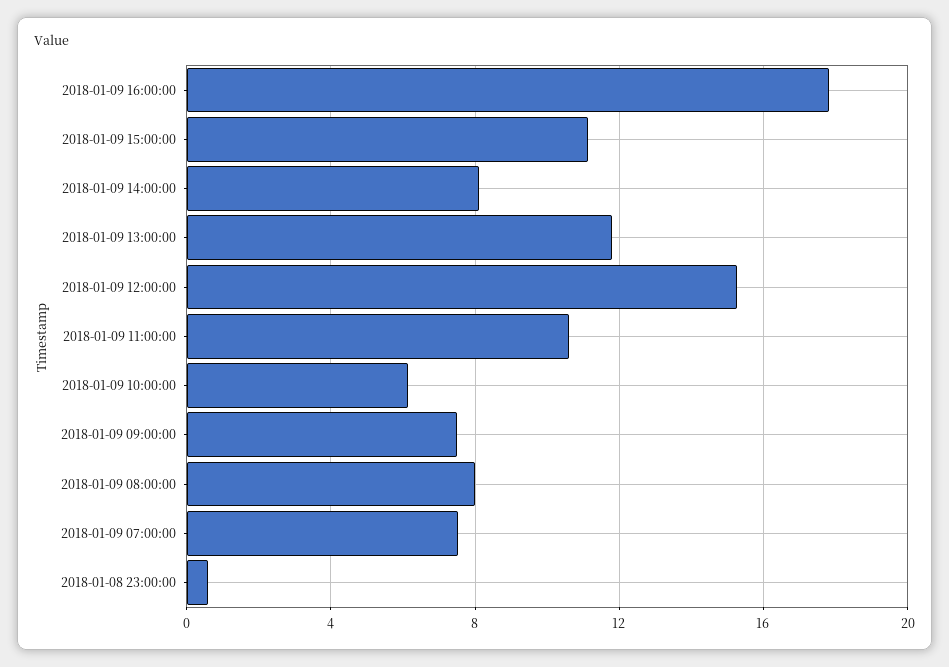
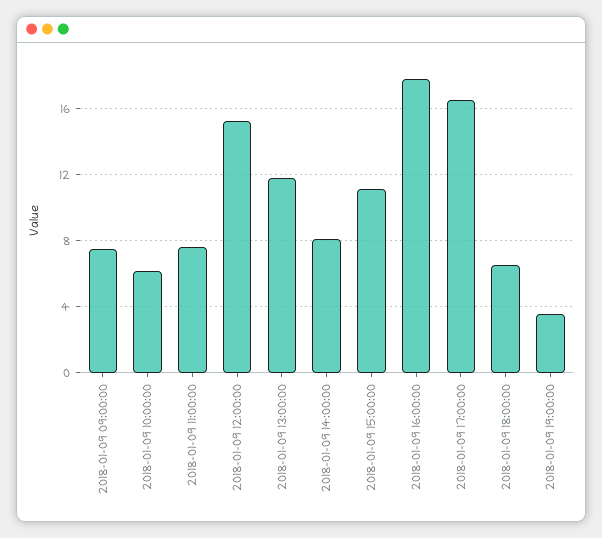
2018-01-09 11:00:00: 10.5 -> 7.5
2018-01-09 08:00:00: 8 -> none
2018-01-09 07:00:00: 7.5 -> none
2018-01-08 23:00:00: 0.5 -> none
2018-01-09 17:00:00: none -> 16.5
2018-01-09 18:00:00: none -> 6.5
2018-01-09 19:00:00: none -> 3.5

